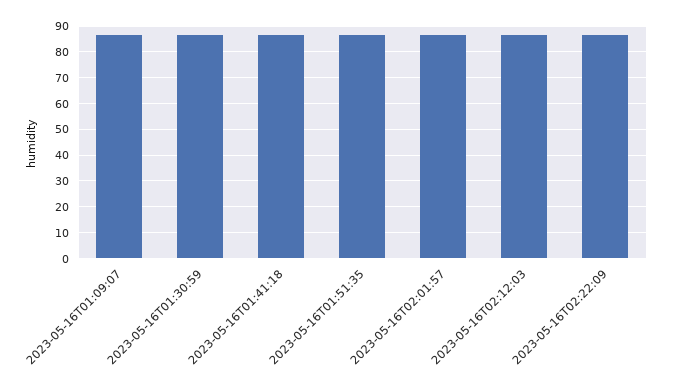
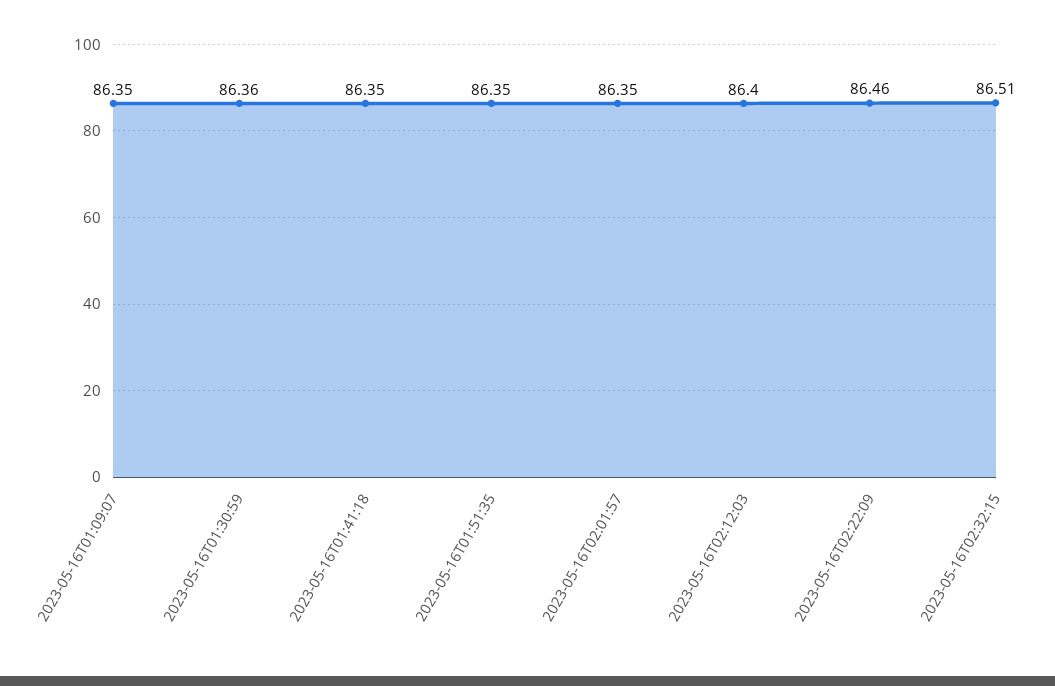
2023-05-16T02:32:15: none -> 86.51

